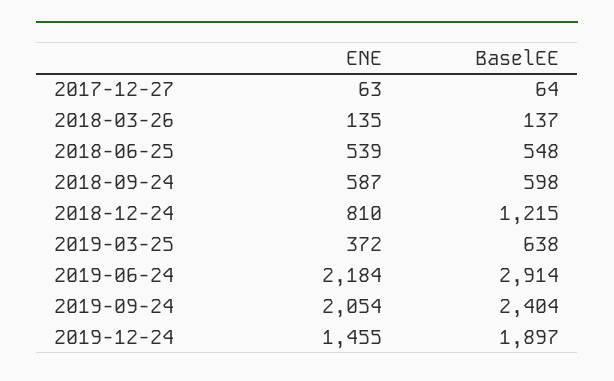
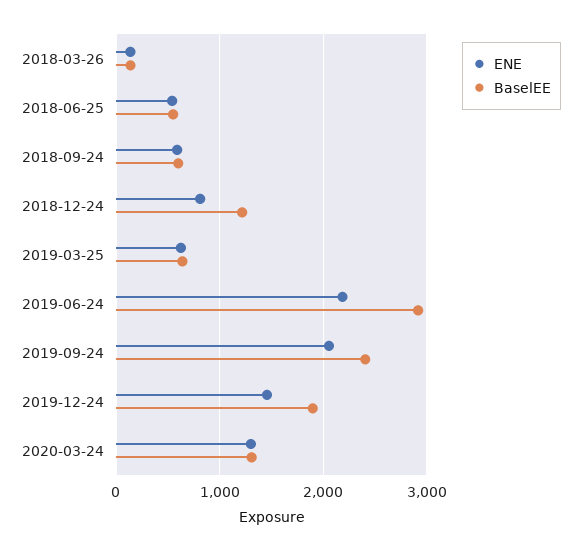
ENE, 2017-12-27: 63 -> none
BaselEE, 2017-12-27: 64 -> none
ENE, 2019-03-25: 372 -> 600
ENE, 2020-03-24: none -> 1300
BaselEE, 2020-03-24: none -> 1300

